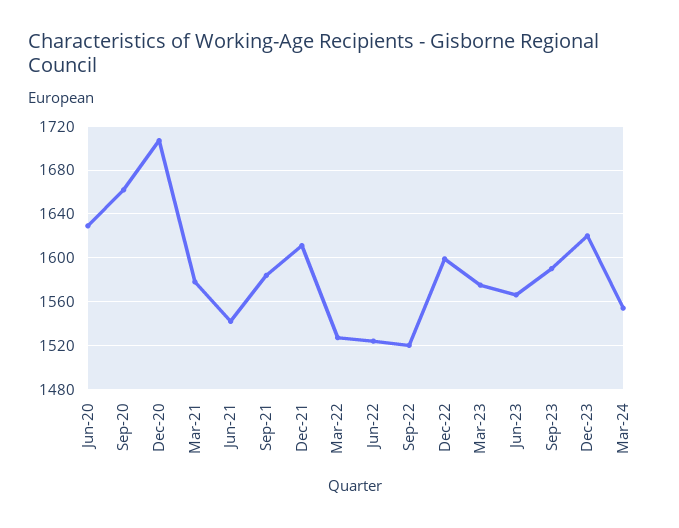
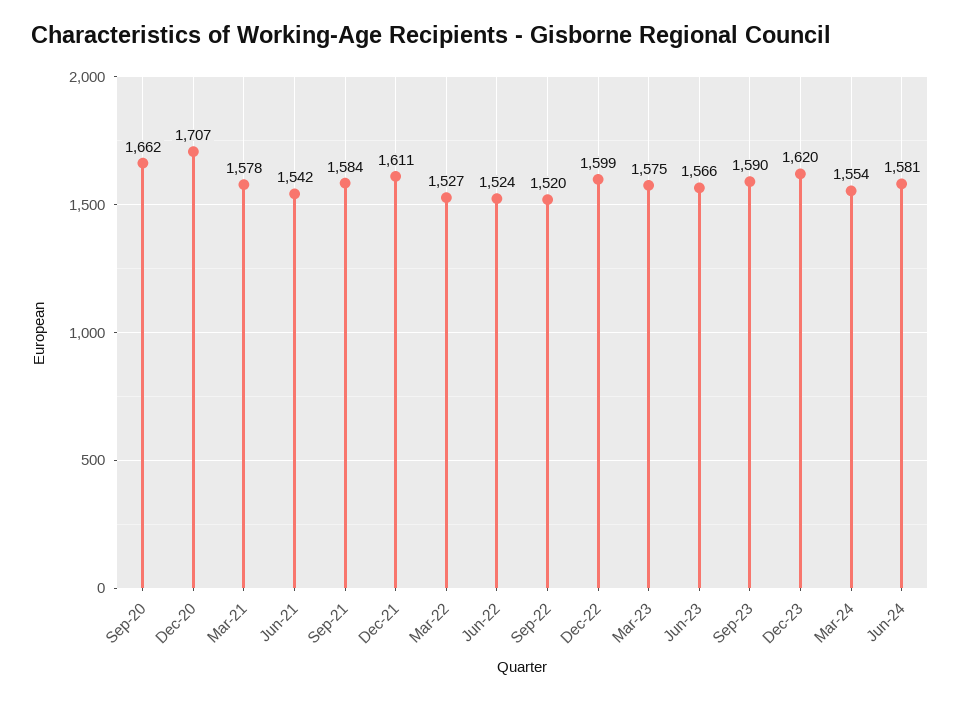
Jun-20: 1630 -> none
Jun-24: none -> 1581

